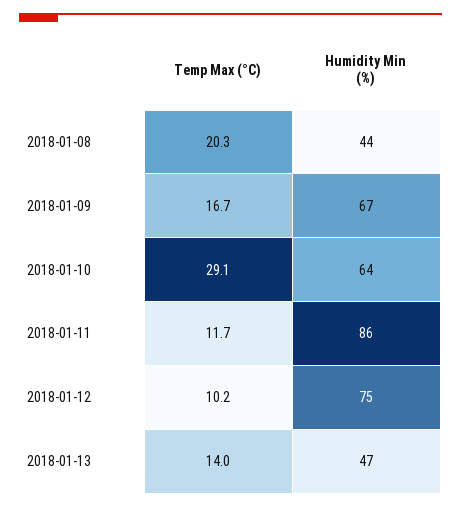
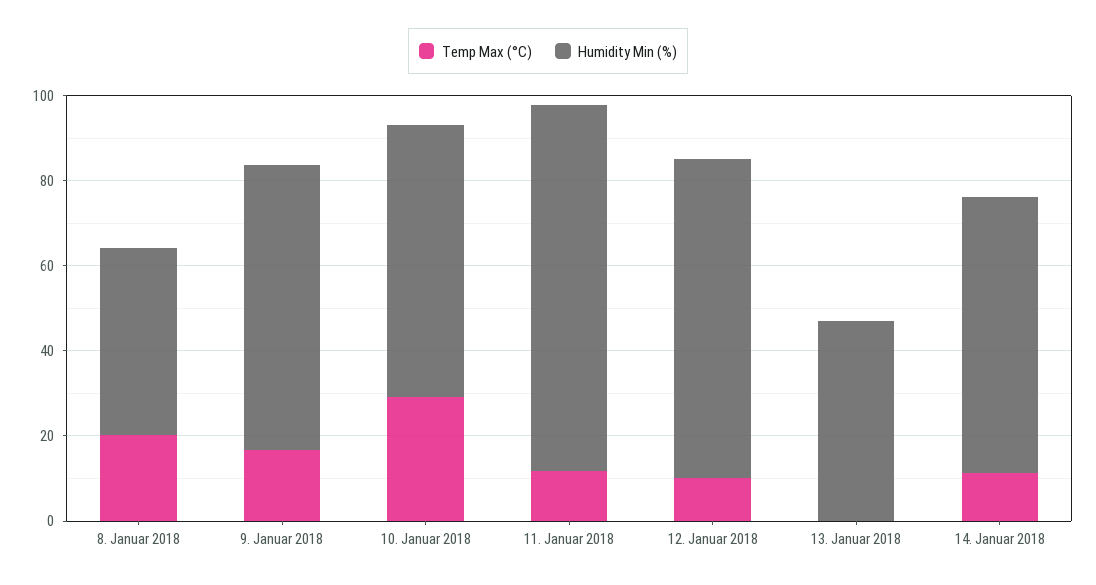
Temp Max (°C), 2018-01-13: 14 -> 0
Temp Max (°C), 14. Januar 2018: none -> 10
Humidity Min (%), 14. Januar 2018: none -> 65

